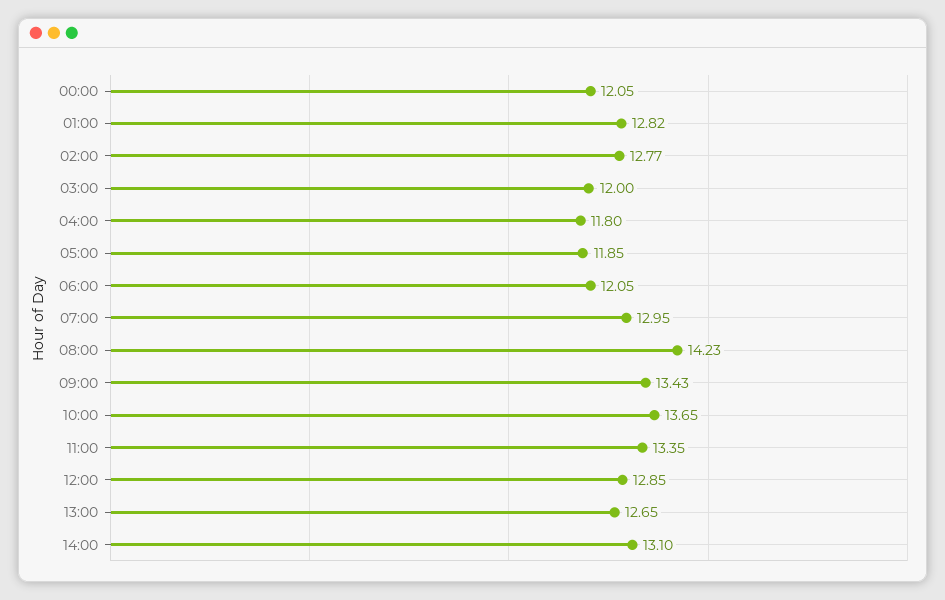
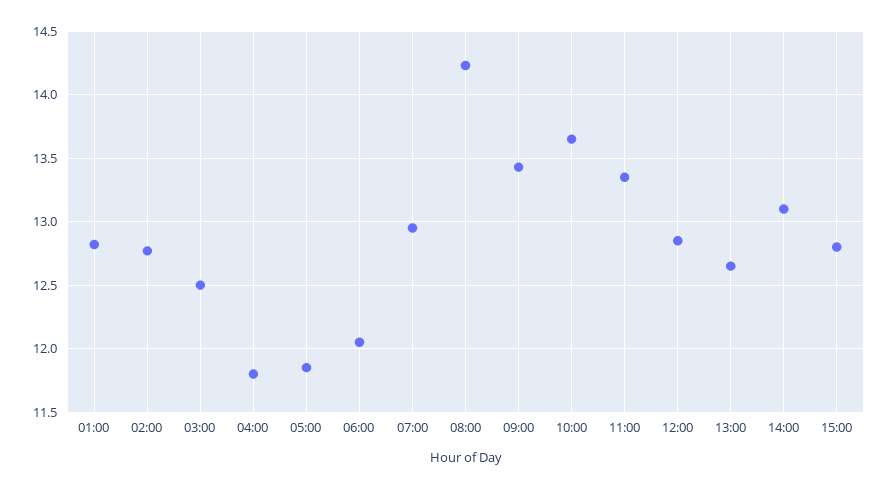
00:00: 12.05 -> none
03:00: 12 -> 12.5
15:00: none -> 12.8

